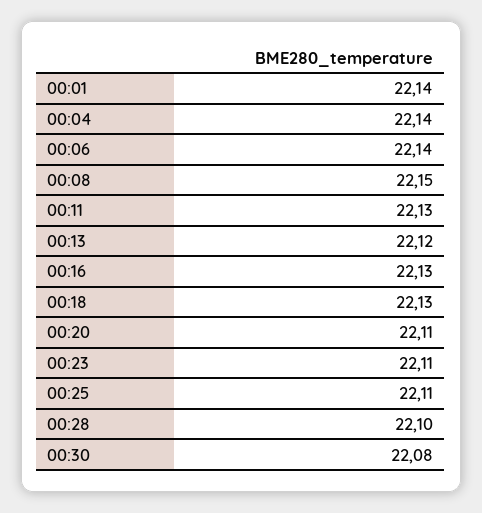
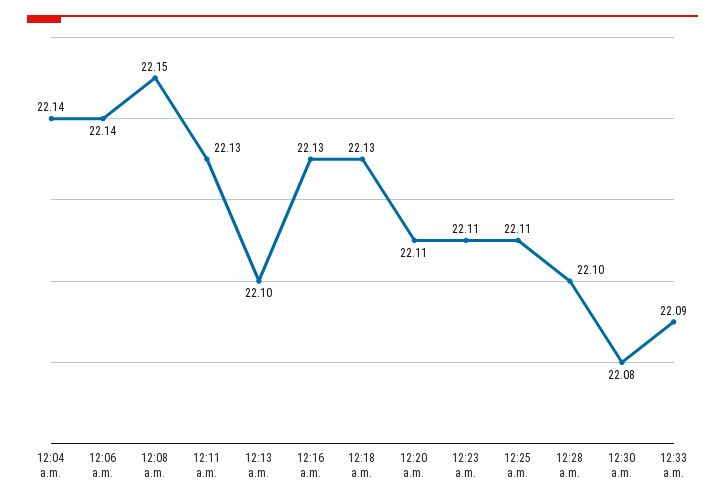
00:01: 22.14 -> none
00:13: 22.12 -> 22.1
12:33 a.m.: none -> 22.09

